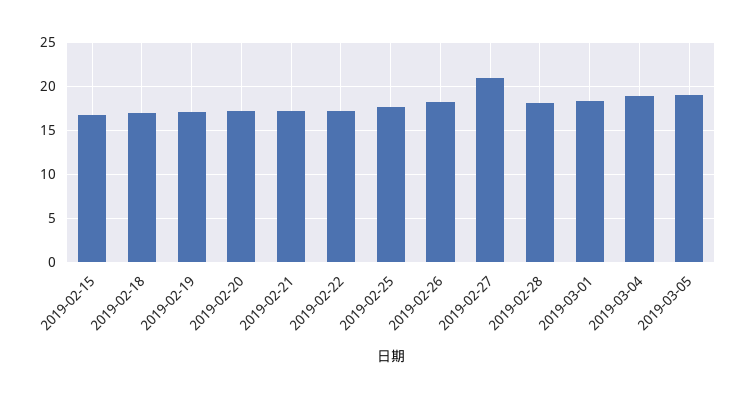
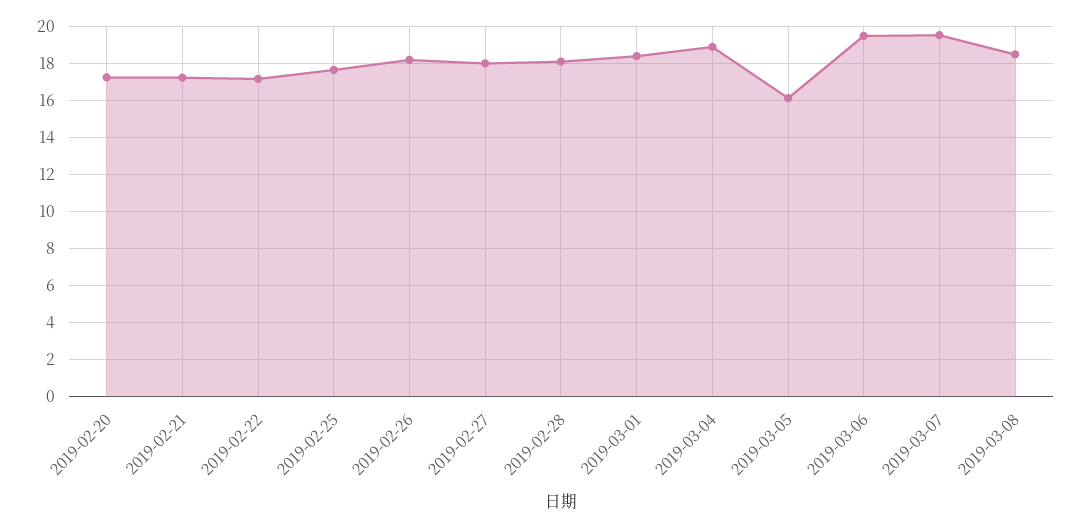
2019-02-15: 17 -> none
2019-02-18: 17 -> none
2019-02-19: 17 -> none
2019-02-27: 21 -> 18
2019-03-05: 19 -> 16
2019-03-06: none -> 19.5
2019-03-07: none -> 19.5
2019-03-08: none -> 18.5

